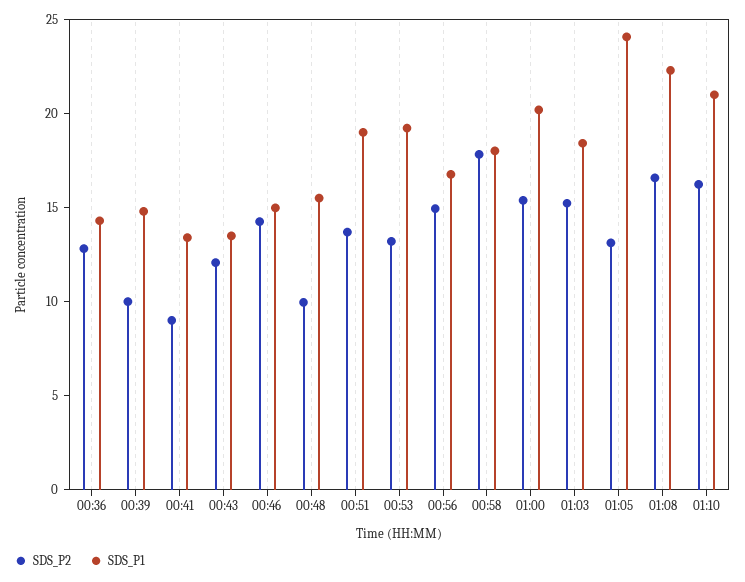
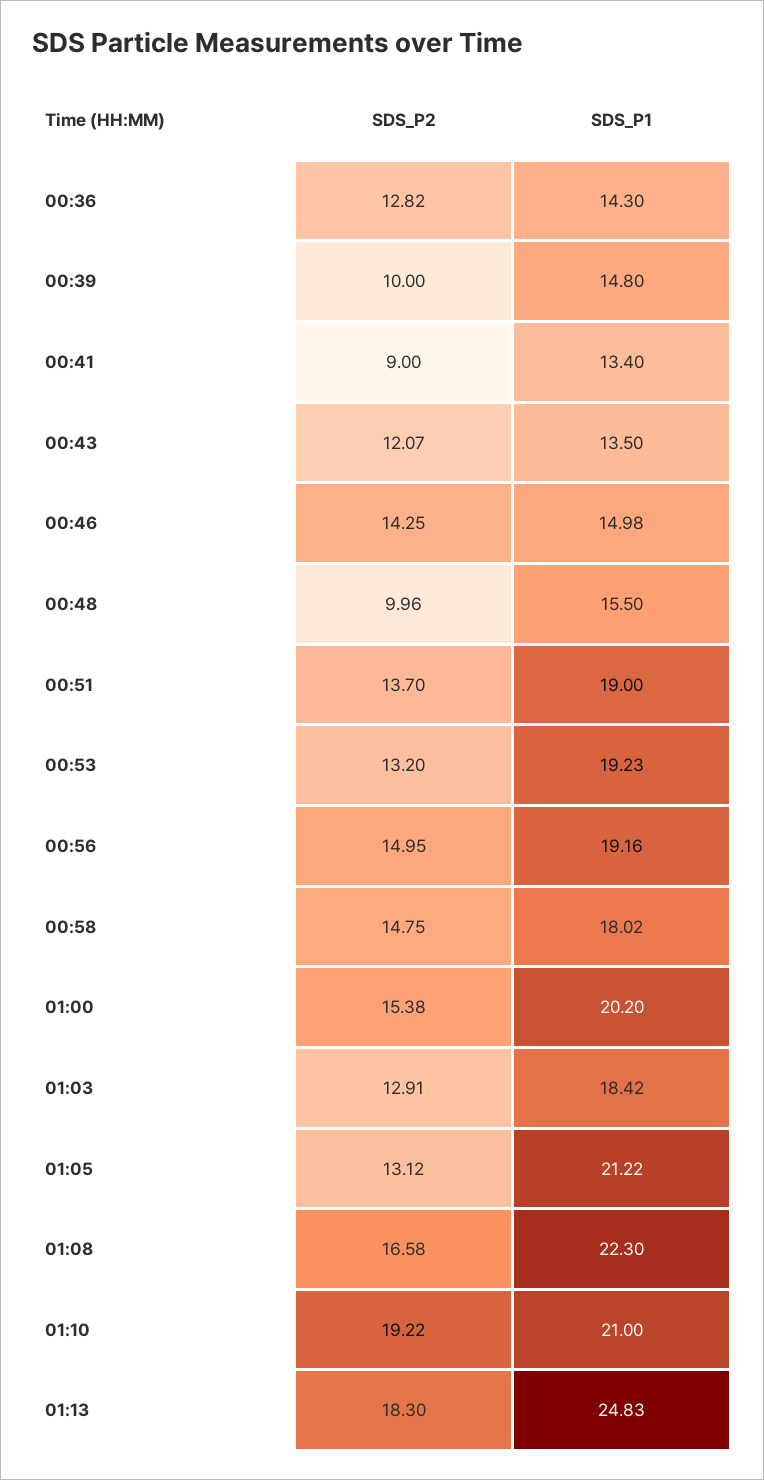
SDS_P1, 00:56: 17 -> 19.16
SDS_P2, 00:58: 18 -> 14.75
SDS_P2, 01:03: 15 -> 12.91
SDS_P1, 01:05: 24 -> 21.22
SDS_P2, 01:10: 16 -> 19.22
SDS_P2, 01:13: none -> 18.3
SDS_P1, 01:13: none -> 24.83

